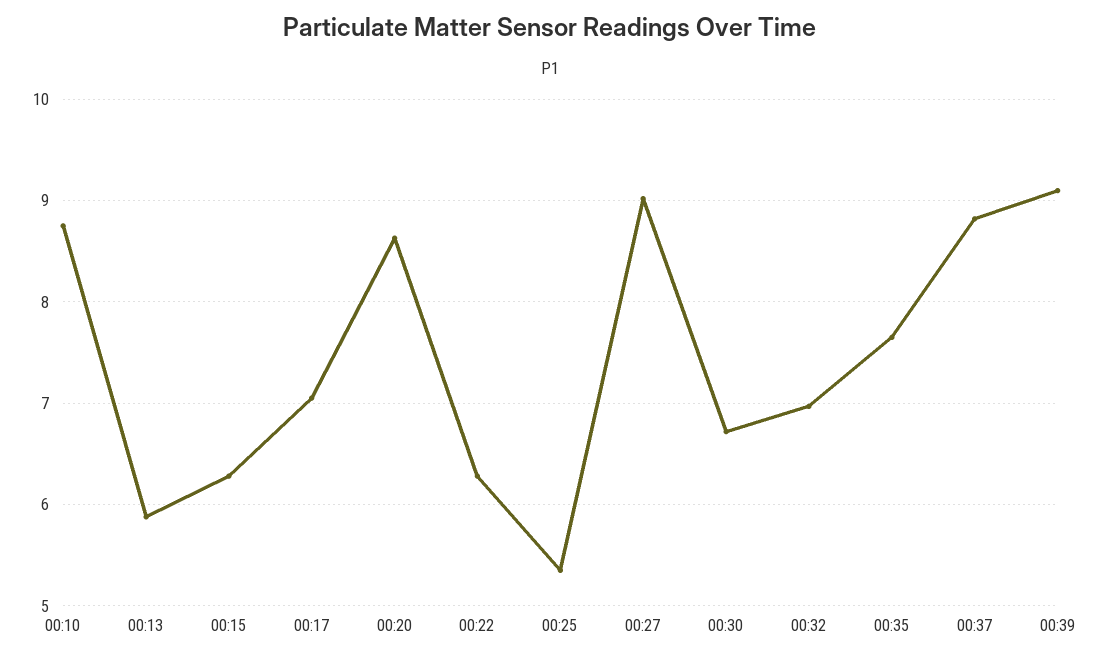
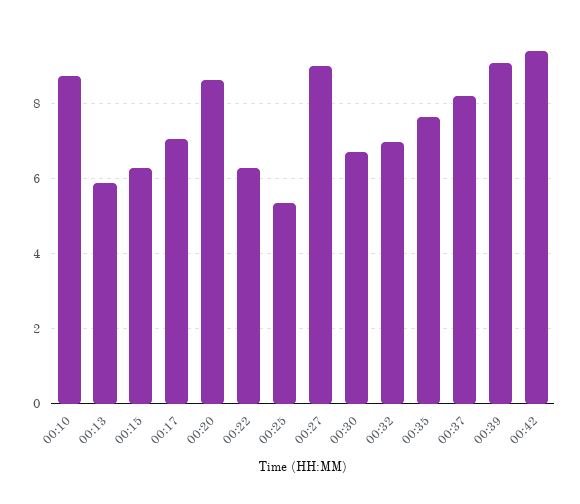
00:37: 8.8 -> 8.2
00:42: none -> 9.4

